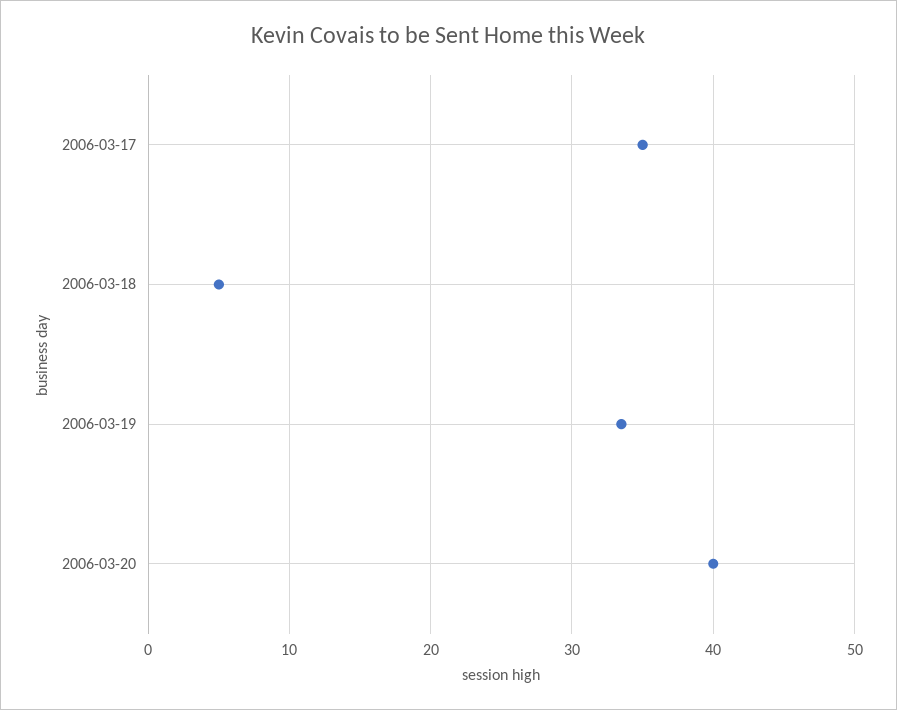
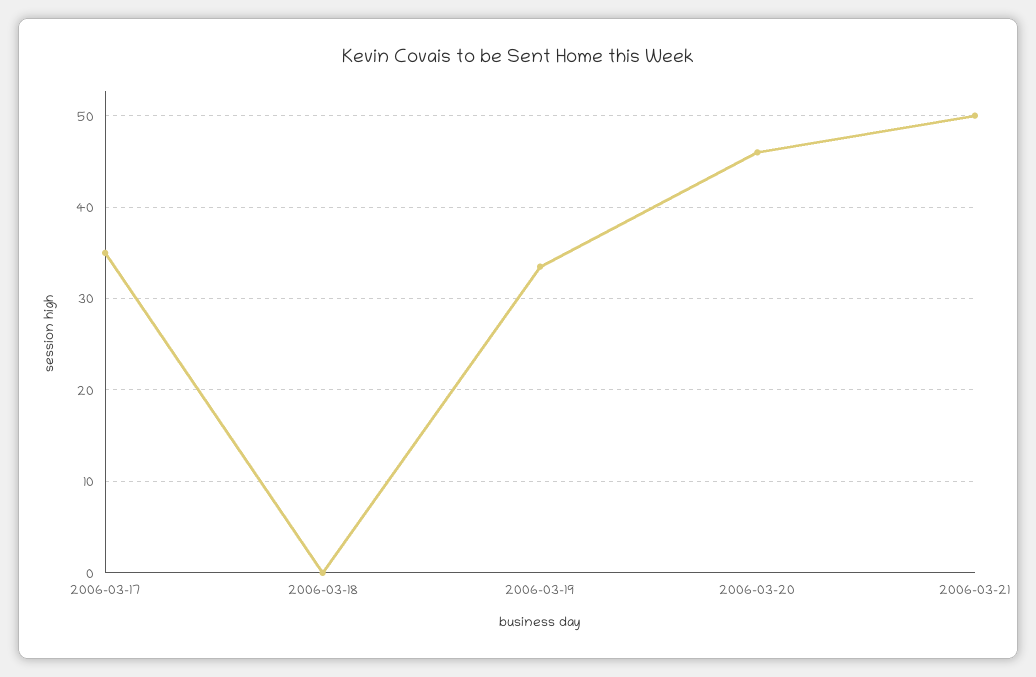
2006-03-18: 5 -> 0
2006-03-20: 40 -> 46
2006-03-21: none -> 50

